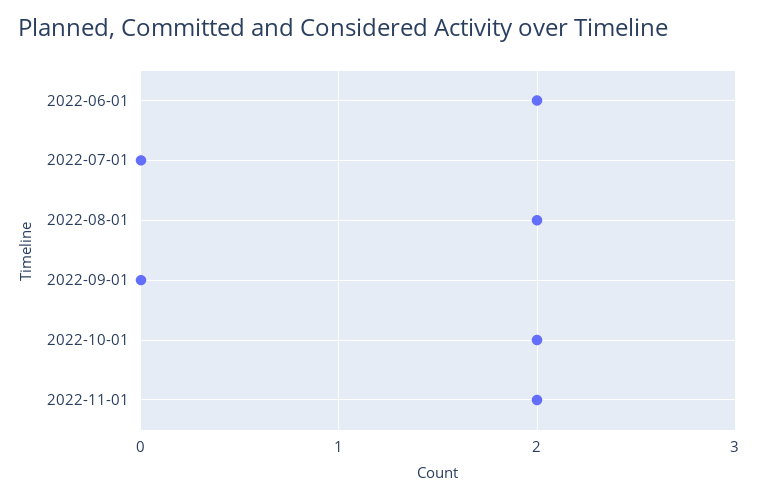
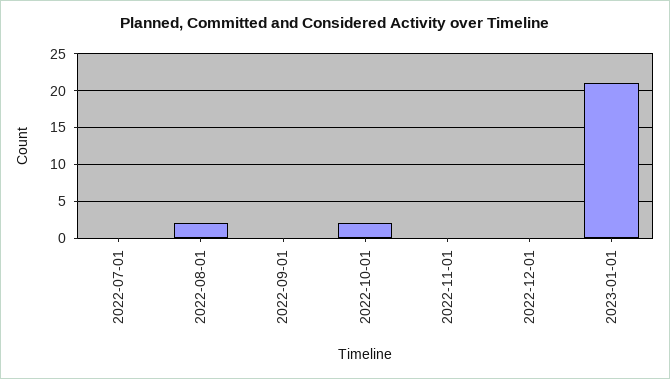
2022-06-01: 2 -> none
2022-11-01: 2 -> 0
2022-12-01: none -> 0
2023-01-01: none -> 21

